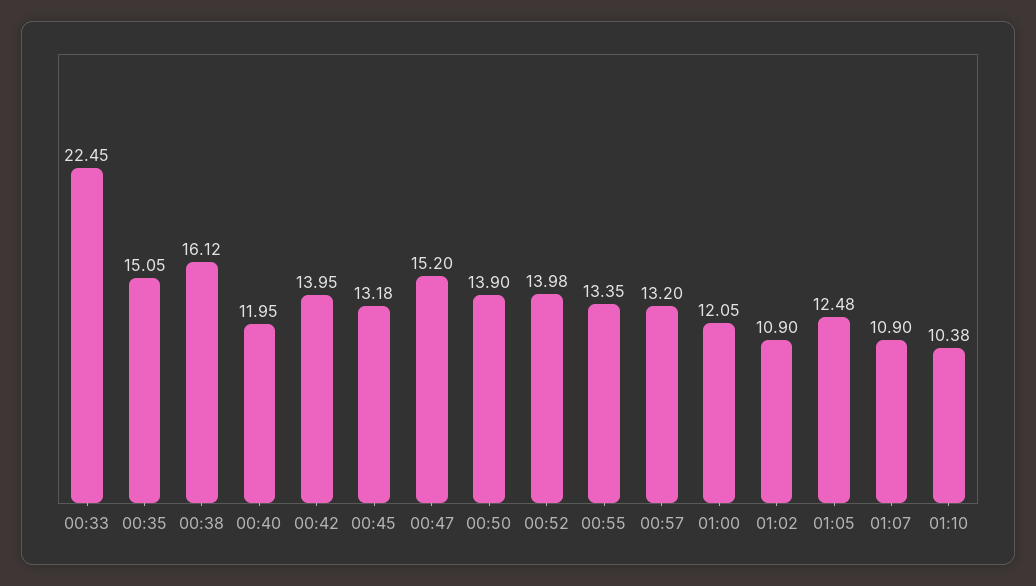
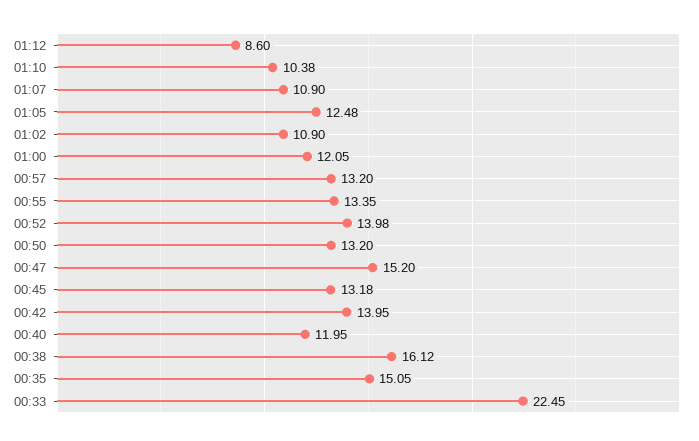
00:50: 13.9 -> 13.2
01:12: none -> 8.6

